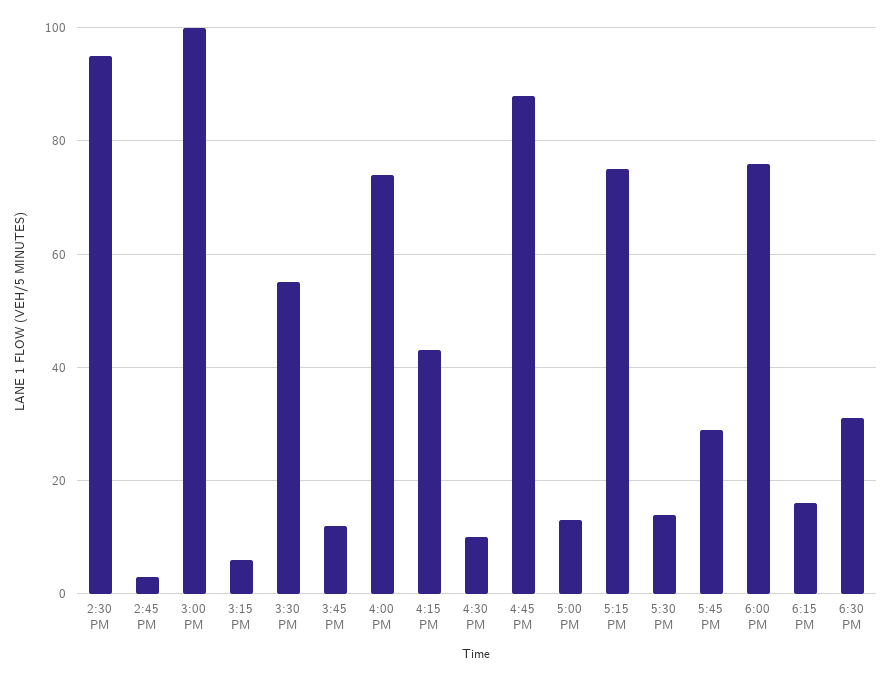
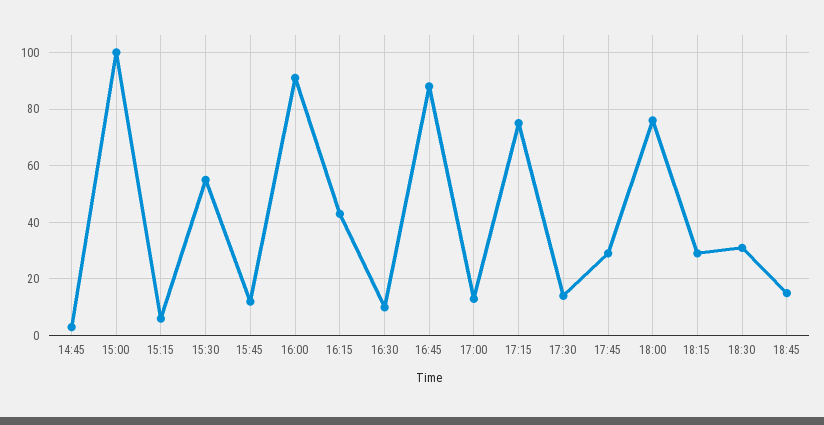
2:30 PM: 95 -> none
4:00 PM: 75 -> 90
6:15 PM: 15 -> 30
18:45: none -> 15

